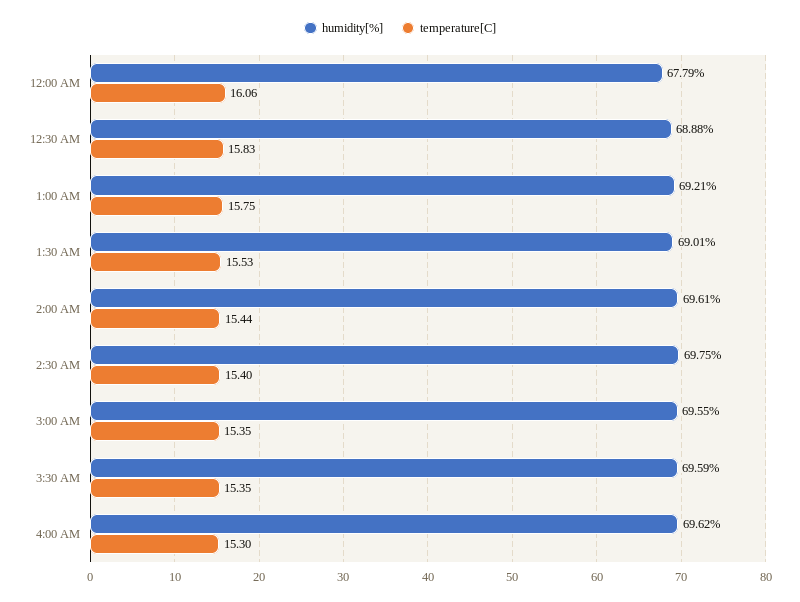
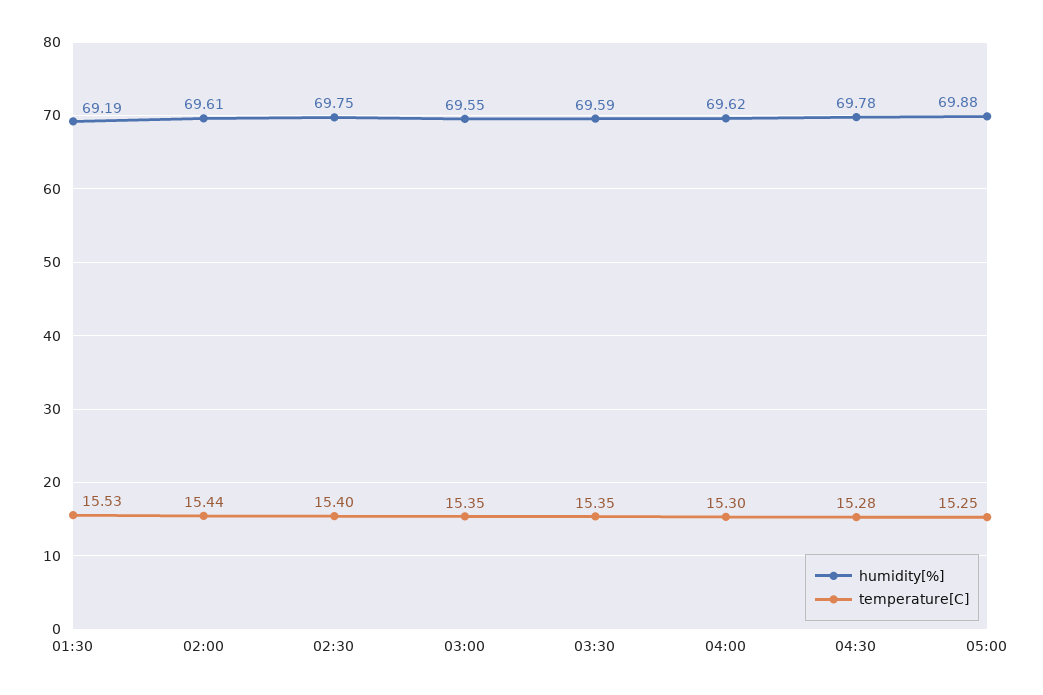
humidity[%], 12:00 AM: 67.79 -> none
temperature[C], 12:00 AM: 16.06 -> none
humidity[%], 12:30 AM: 68.88 -> none
temperature[C], 12:30 AM: 15.83 -> none
humidity[%], 1:00 AM: 69.21 -> none
temperature[C], 1:00 AM: 15.75 -> none
humidity[%], 1:30 AM: 69.01 -> 69.19
humidity[%], 04:30: none -> 69.78
temperature[C], 04:30: none -> 15.28
humidity[%], 05:00: none -> 69.88
temperature[C], 05:00: none -> 15.25

